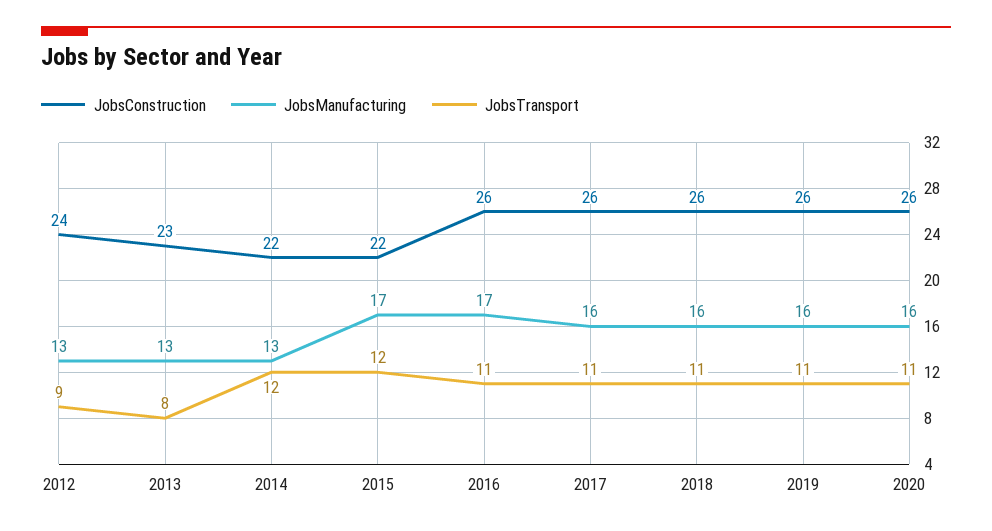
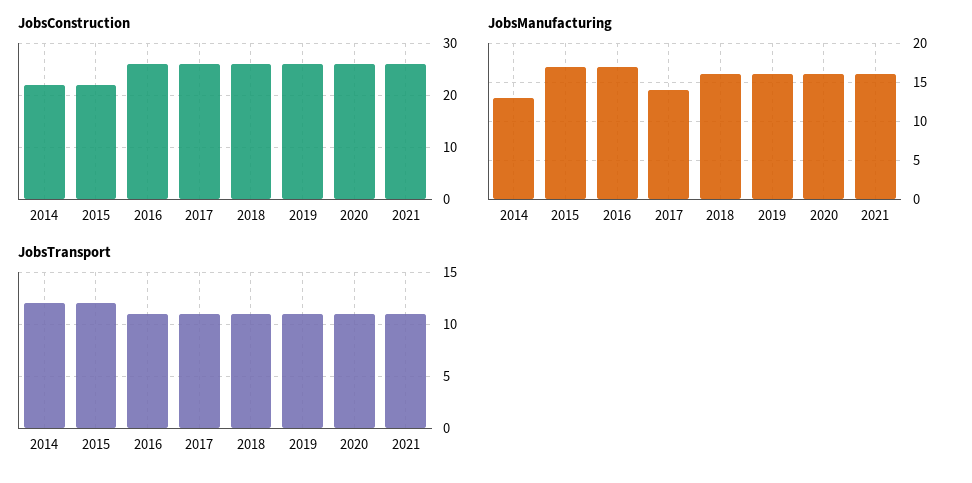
JobsConstruction, 2012: 24 -> none
JobsManufacturing, 2012: 13 -> none
JobsTransport, 2012: 9 -> none
JobsConstruction, 2013: 23 -> none
JobsManufacturing, 2013: 13 -> none
JobsTransport, 2013: 8 -> none
JobsManufacturing, 2017: 16 -> 14
JobsConstruction, 2021: none -> 25
JobsManufacturing, 2021: none -> 16
JobsTransport, 2021: none -> 11

